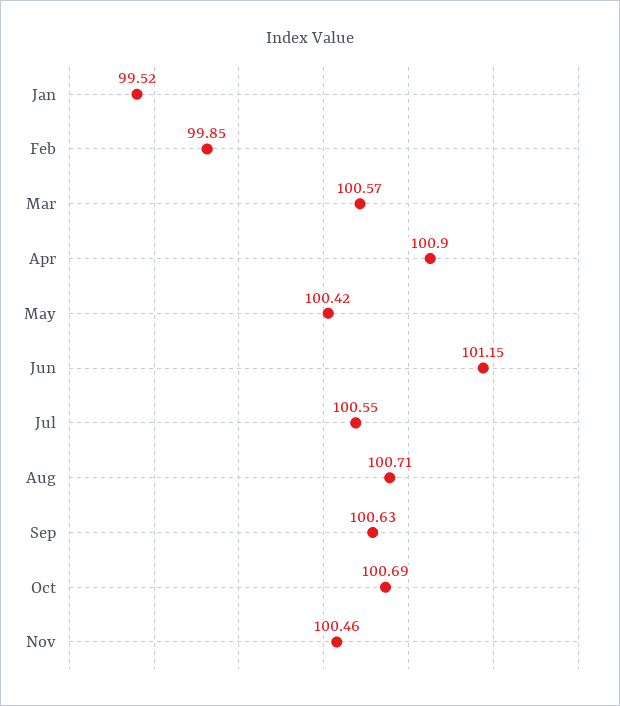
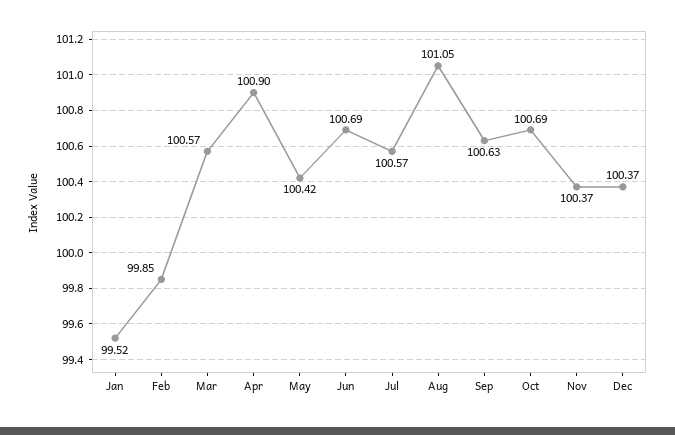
Jun: 101.15 -> 100.69
Jul: 100.55 -> 100.57
Aug: 100.71 -> 101.05
Nov: 100.46 -> 100.37
Dec: none -> 100.37

